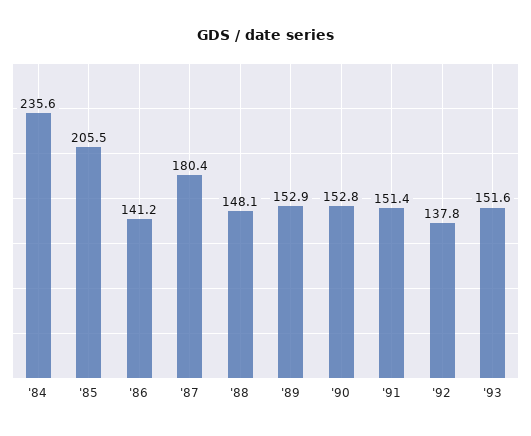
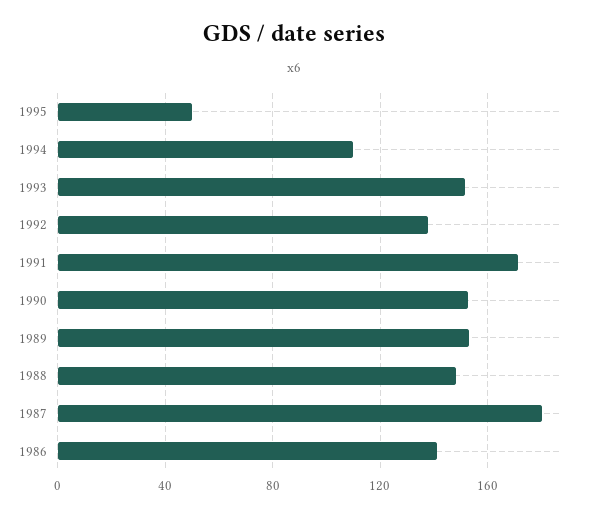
'84: 235.6 -> none
'85: 205.5 -> none
'91: 151.4 -> 170
1995: none -> 50
1994: none -> 110

